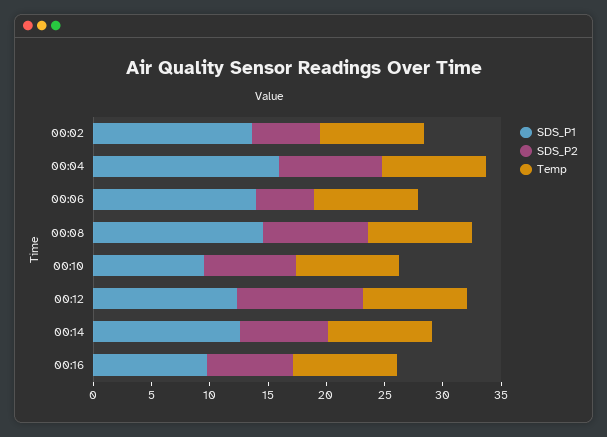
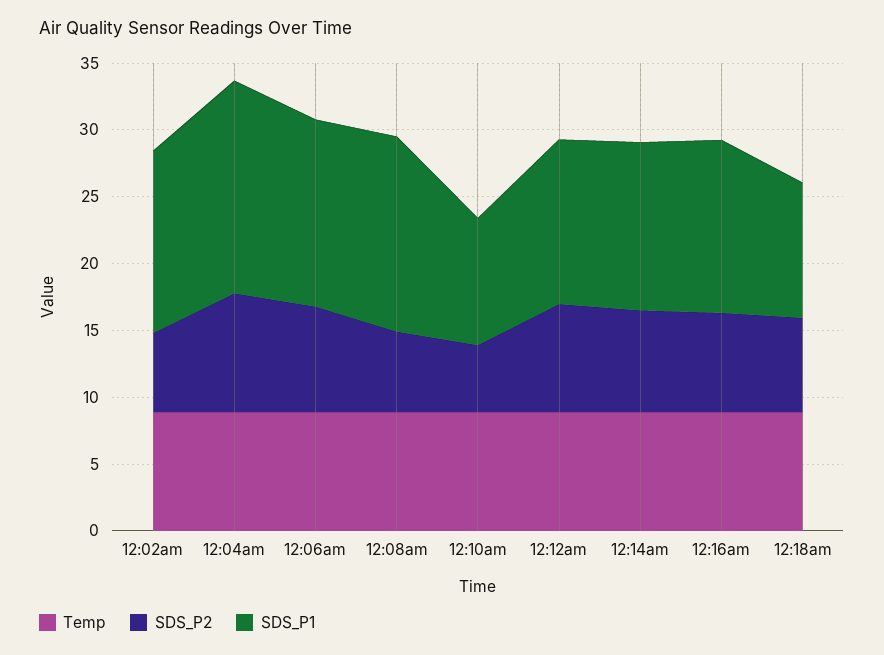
SDS_P2, 00:06: 5 -> 8
SDS_P2, 00:08: 9 -> 6
SDS_P2, 00:10: 8 -> 5
SDS_P2, 00:12: 11 -> 8
SDS_P1, 00:16: 10 -> 13
Temp, 12:18am: none -> 9
SDS_P2, 12:18am: none -> 7
SDS_P1, 12:18am: none -> 10

